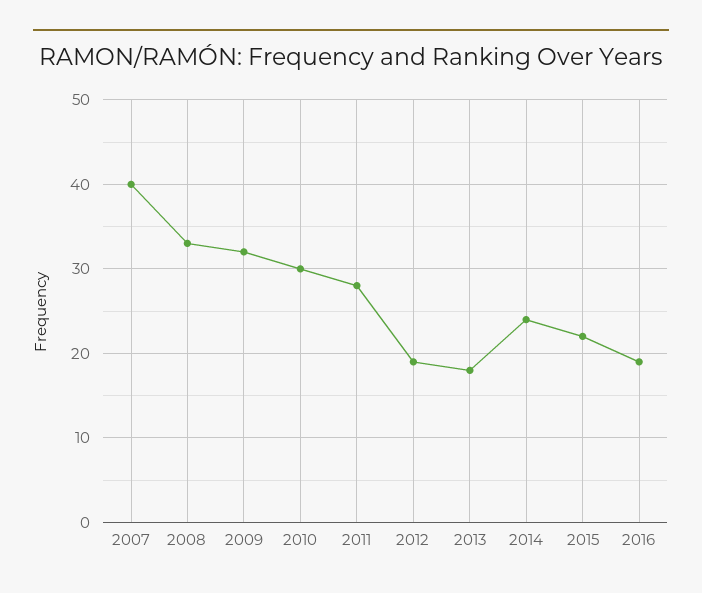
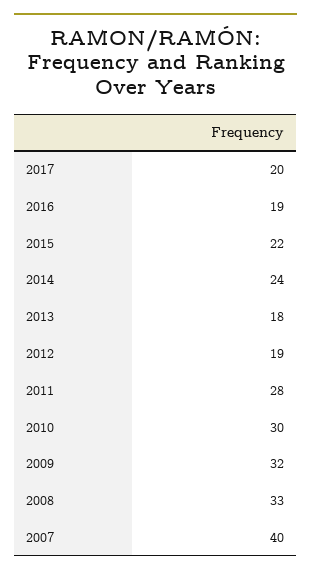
2017: none -> 20

